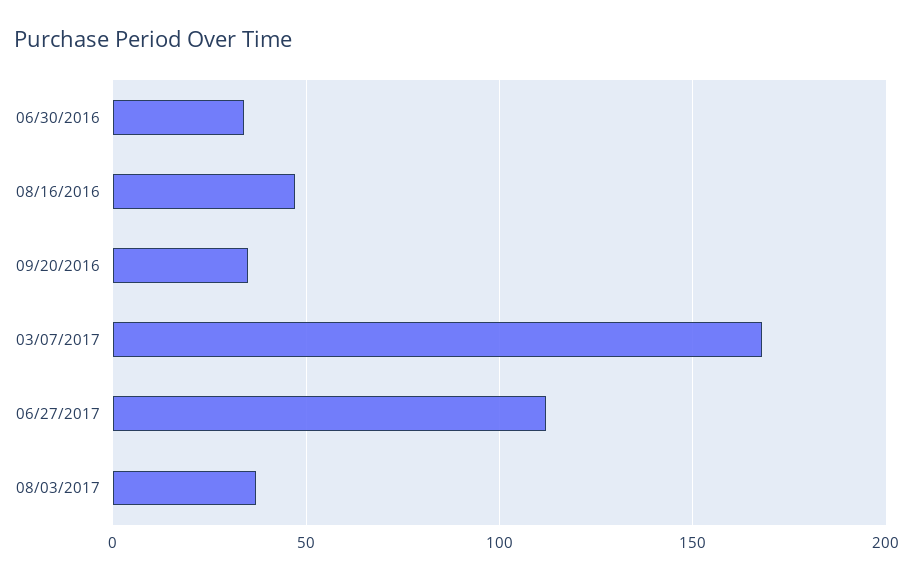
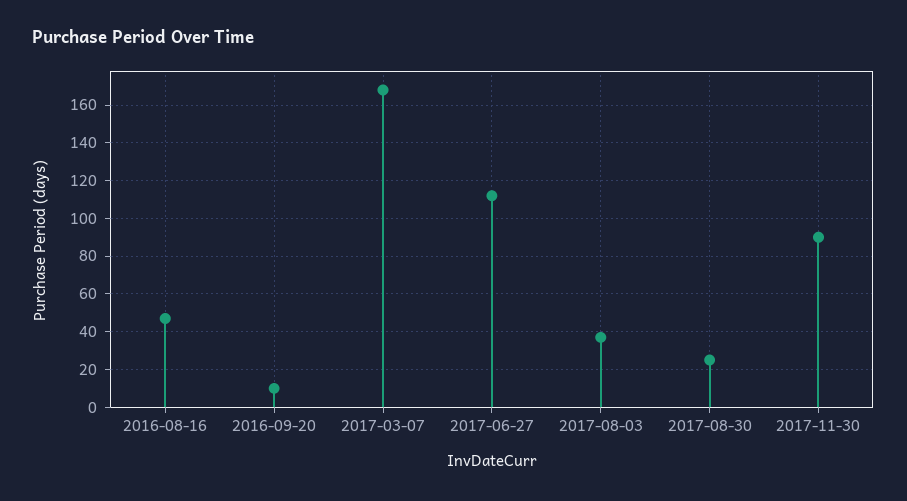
06/30/2016: 35 -> none
09/20/2016: 35 -> 10
2017-08-30: none -> 25
2017-11-30: none -> 90

